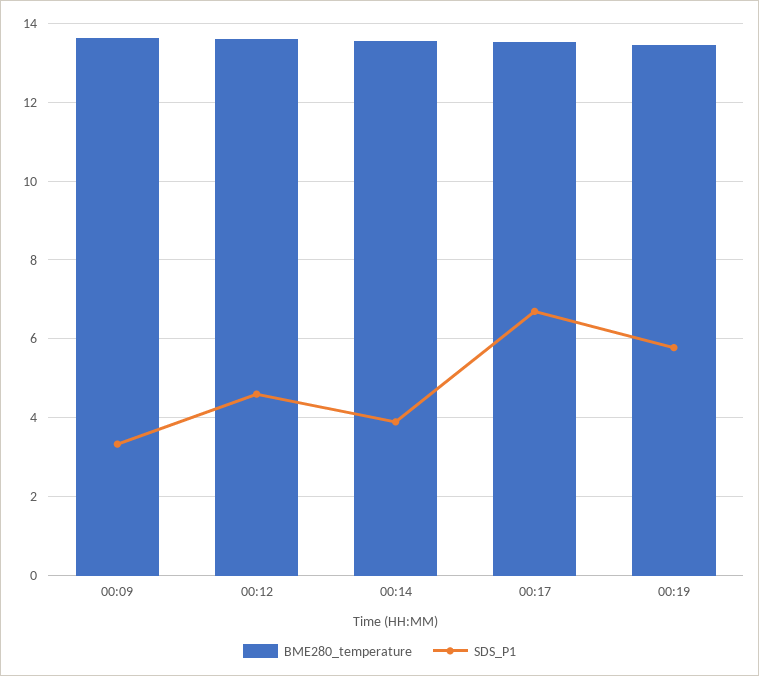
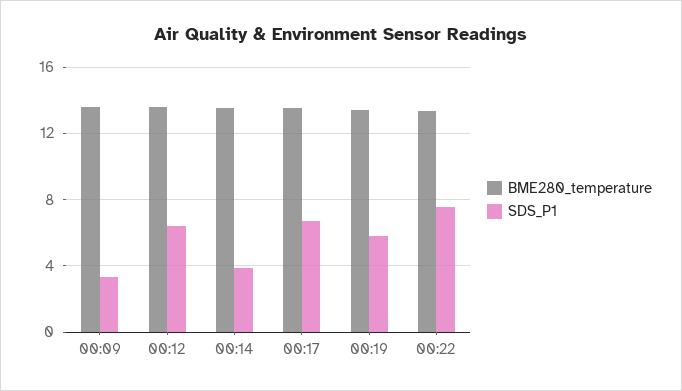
SDS_P1, 00:12: 4.6 -> 6.5
BME280_temperature, 00:22: none -> 13.5
SDS_P1, 00:22: none -> 7.5

